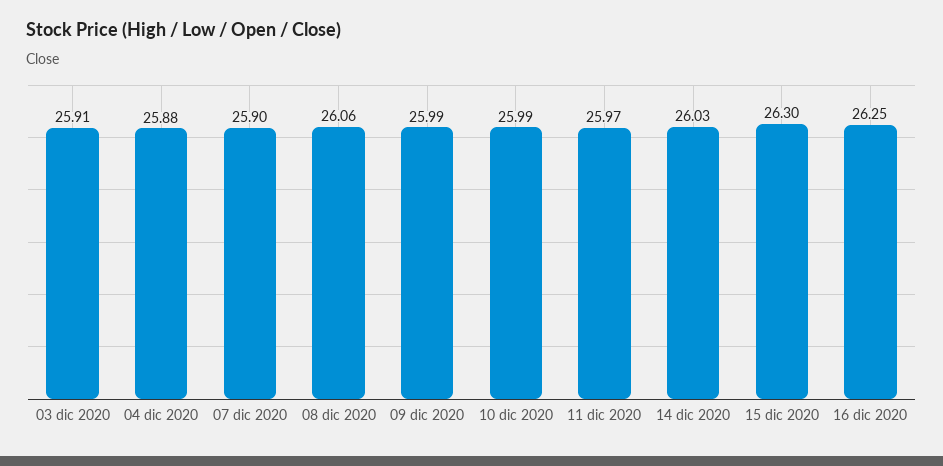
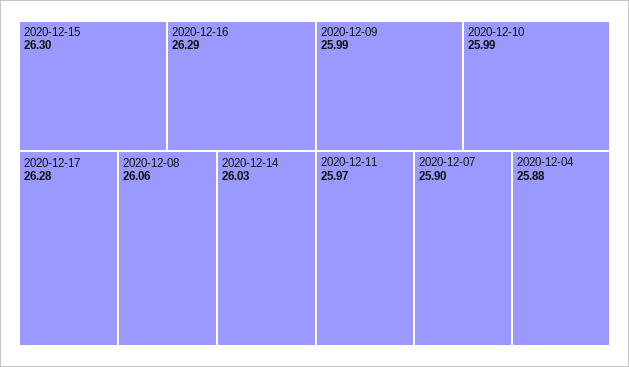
03 dic 2020: 25.91 -> none
16 dic 2020: 26.25 -> 26.29
2020-12-17: none -> 26.28

